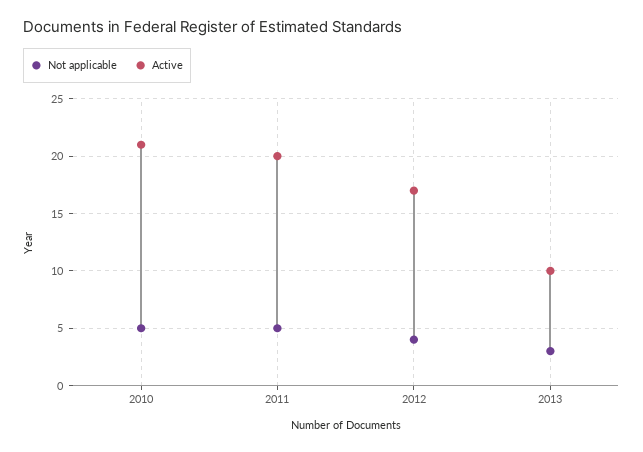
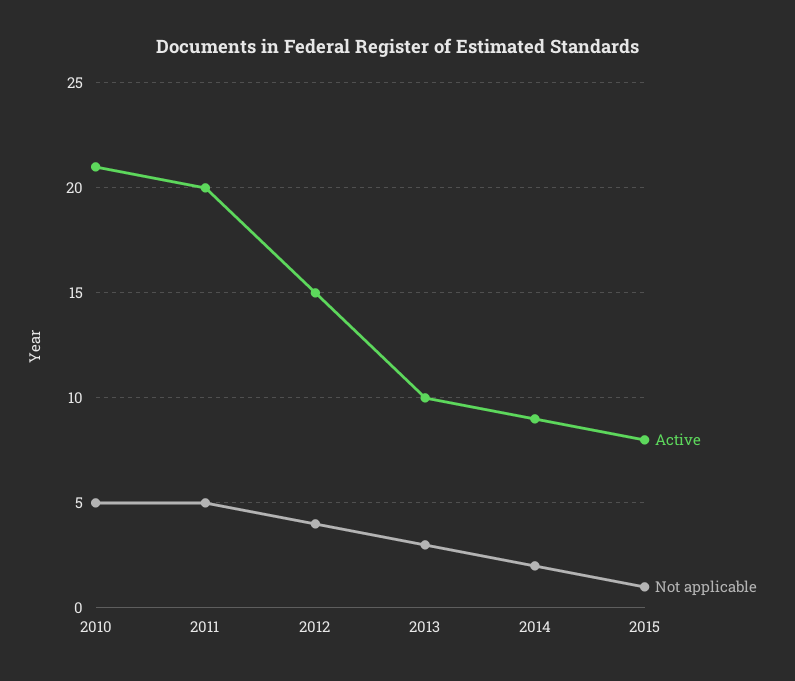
Active, 2012: 17 -> 15
Active, 2014: none -> 9
Not applicable, 2014: none -> 2
Active, 2015: none -> 8
Not applicable, 2015: none -> 1

